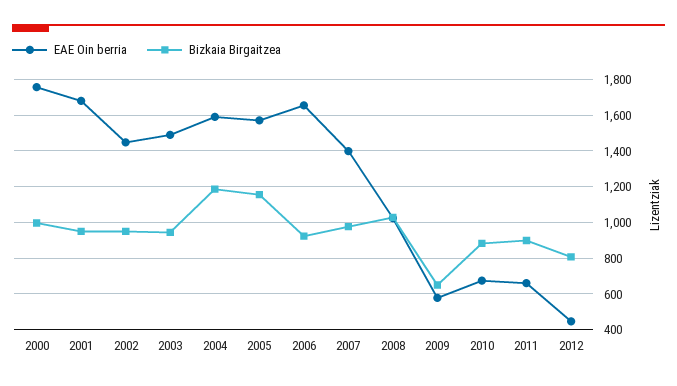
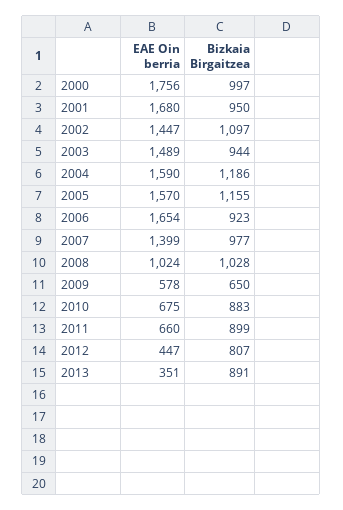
Bizkaia Birgaitzea, 2002: 950 -> 1097
EAE Oin berria, 2013: none -> 351
Bizkaia Birgaitzea, 2013: none -> 891

